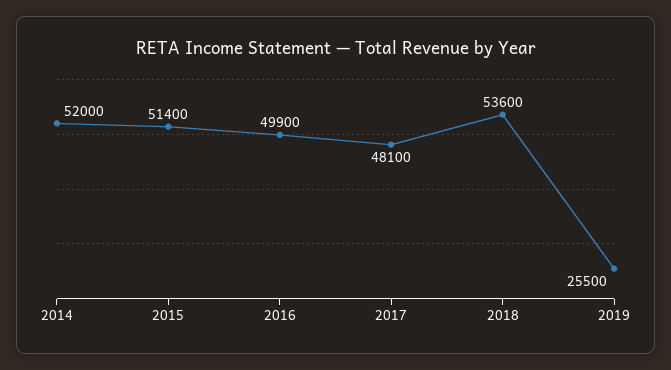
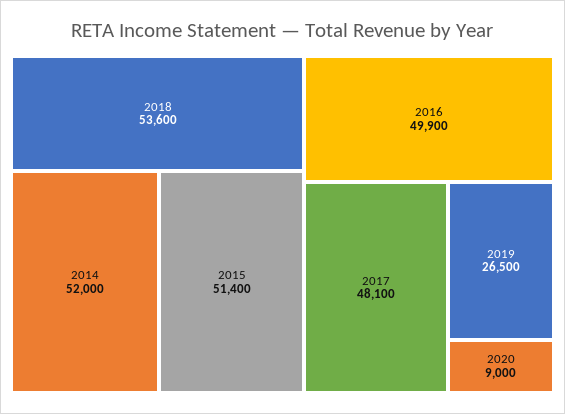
2019: 25500 -> 26500
2020: none -> 9000

